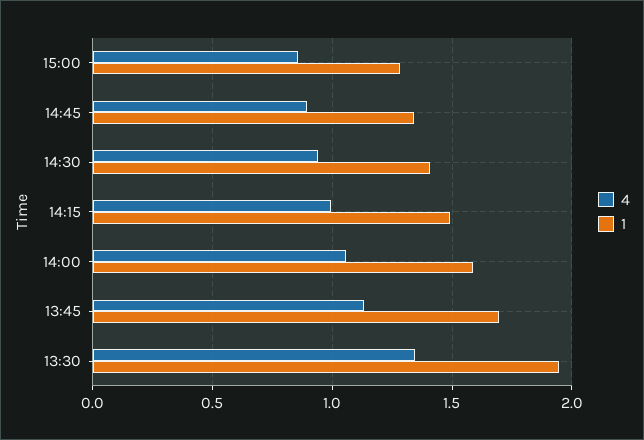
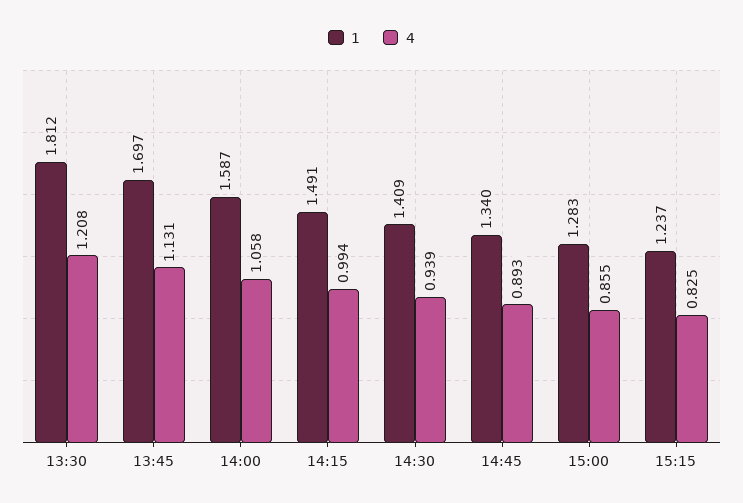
4, 13:30: 1.35 -> 1.208
1, 13:30: 1.95 -> 1.812
1, 15:15: none -> 1.237
4, 15:15: none -> 0.825

